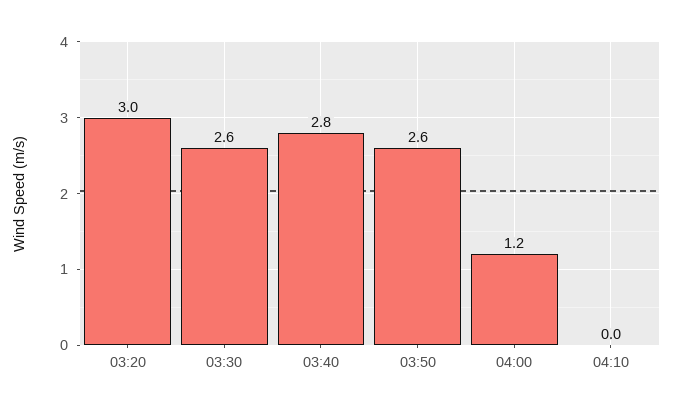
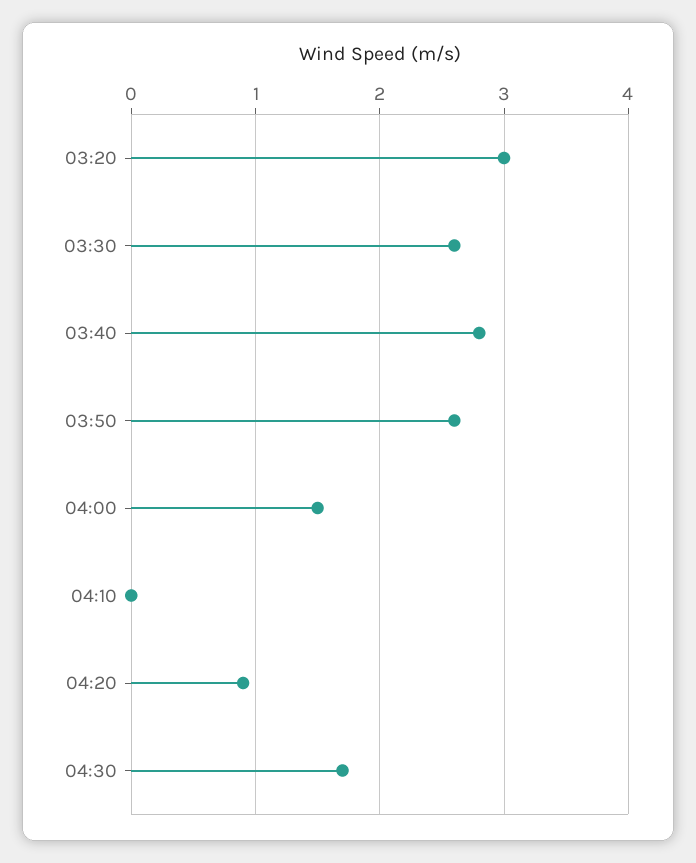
04:00: 1.2 -> 1.5
04:20: none -> 0.9
04:30: none -> 1.7

